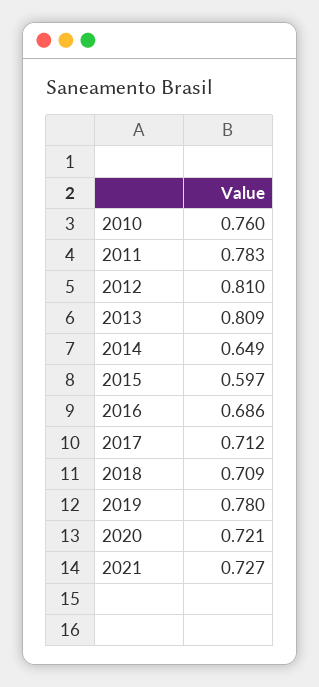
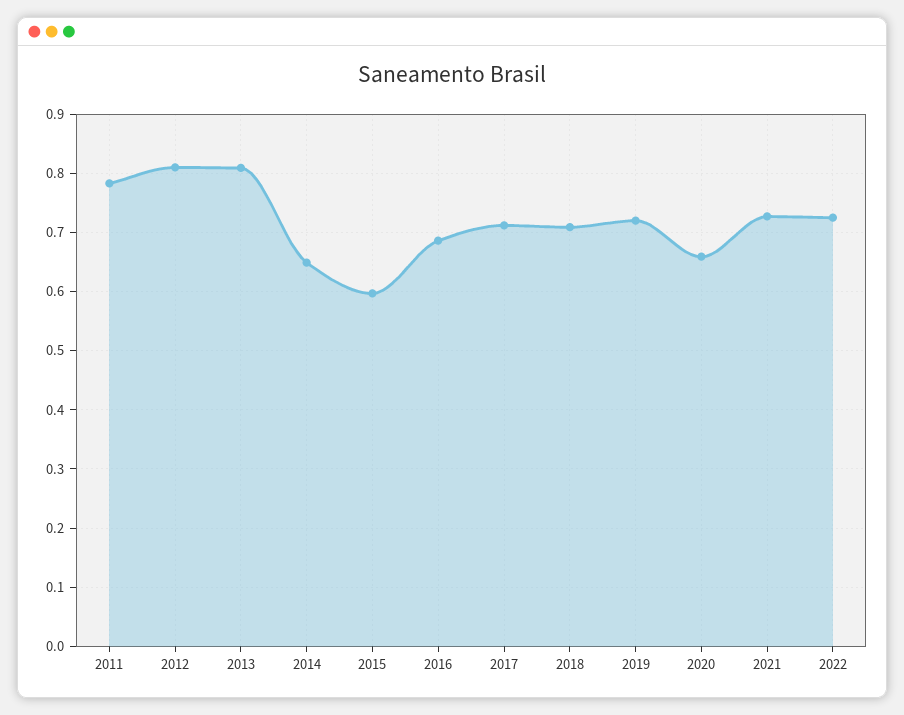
2010: 0.76 -> none
2019: 0.78 -> 0.72
2020: 0.721 -> 0.66
2022: none -> 0.72

